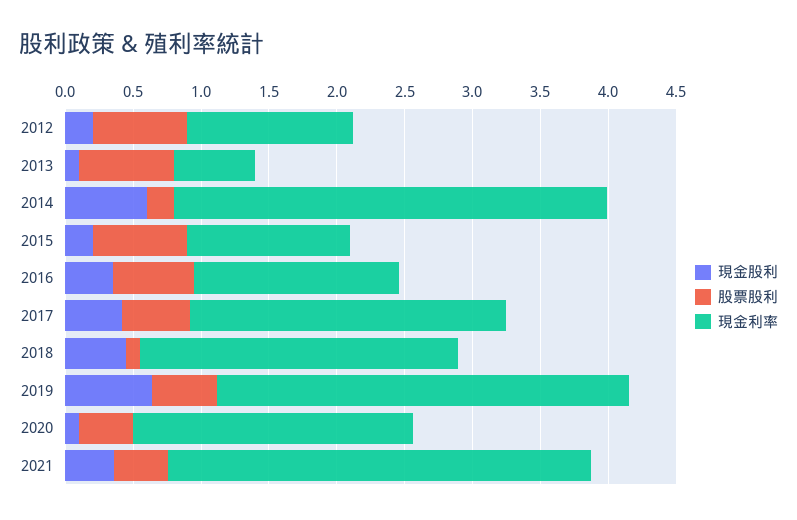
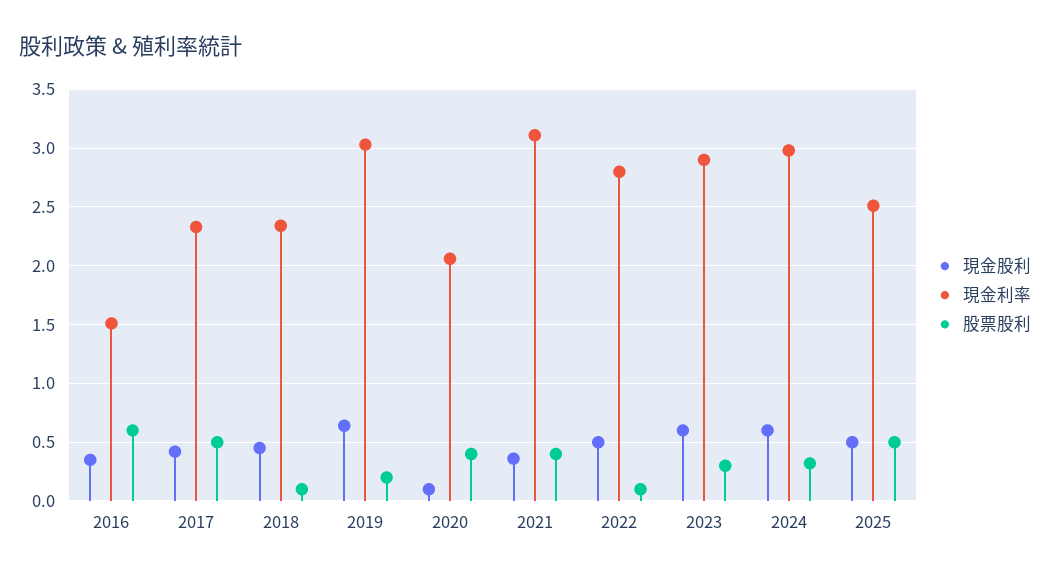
現金股利, 2012: 0.2 -> none
股票股利, 2012: 0.7 -> none
現金利率, 2012: 1.2 -> none
現金股利, 2013: 0.1 -> none
股票股利, 2013: 0.7 -> none
現金利率, 2013: 0.6 -> none
現金股利, 2014: 0.6 -> none
股票股利, 2014: 0.2 -> none
現金利率, 2014: 3.2 -> none
現金股利, 2015: 0.2 -> none
股票股利, 2015: 0.7 -> none
現金利率, 2015: 1.2 -> none
股票股利, 2019: 0.5 -> 0.2
現金股利, 2022: none -> 0.5
現金利率, 2022: none -> 2.8
股票股利, 2022: none -> 0.1
現金股利, 2023: none -> 0.6
現金利率, 2023: none -> 2.9
股票股利, 2023: none -> 0.3
現金股利, 2024: none -> 0.6
現金利率, 2024: none -> 3
股票股利, 2024: none -> 0.3
現金股利, 2025: none -> 0.5
現金利率, 2025: none -> 2.5
股票股利, 2025: none -> 0.5

